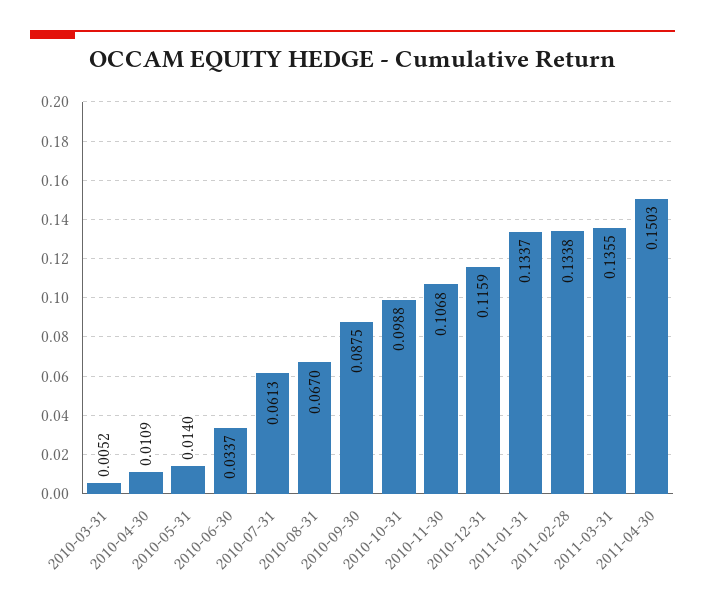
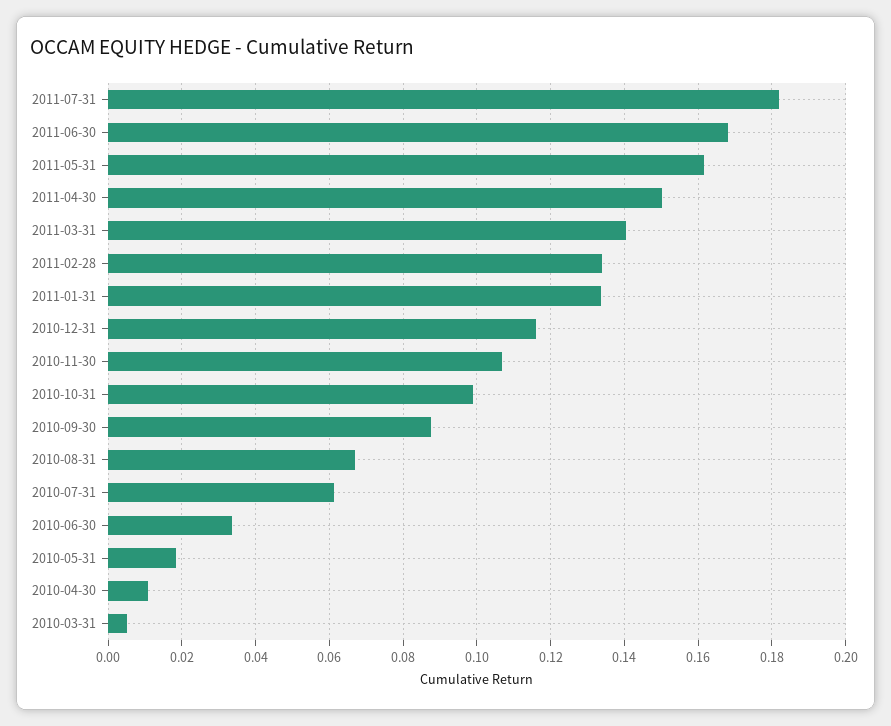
2010-05-31: 0.014 -> 0.018
2011-03-31: 0.1355 -> 0.14
2011-07-31: none -> 0.182
2011-06-30: none -> 0.168
2011-05-31: none -> 0.162

